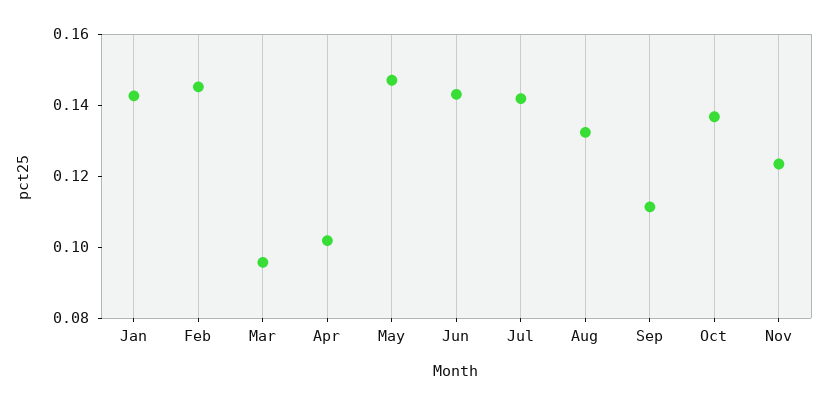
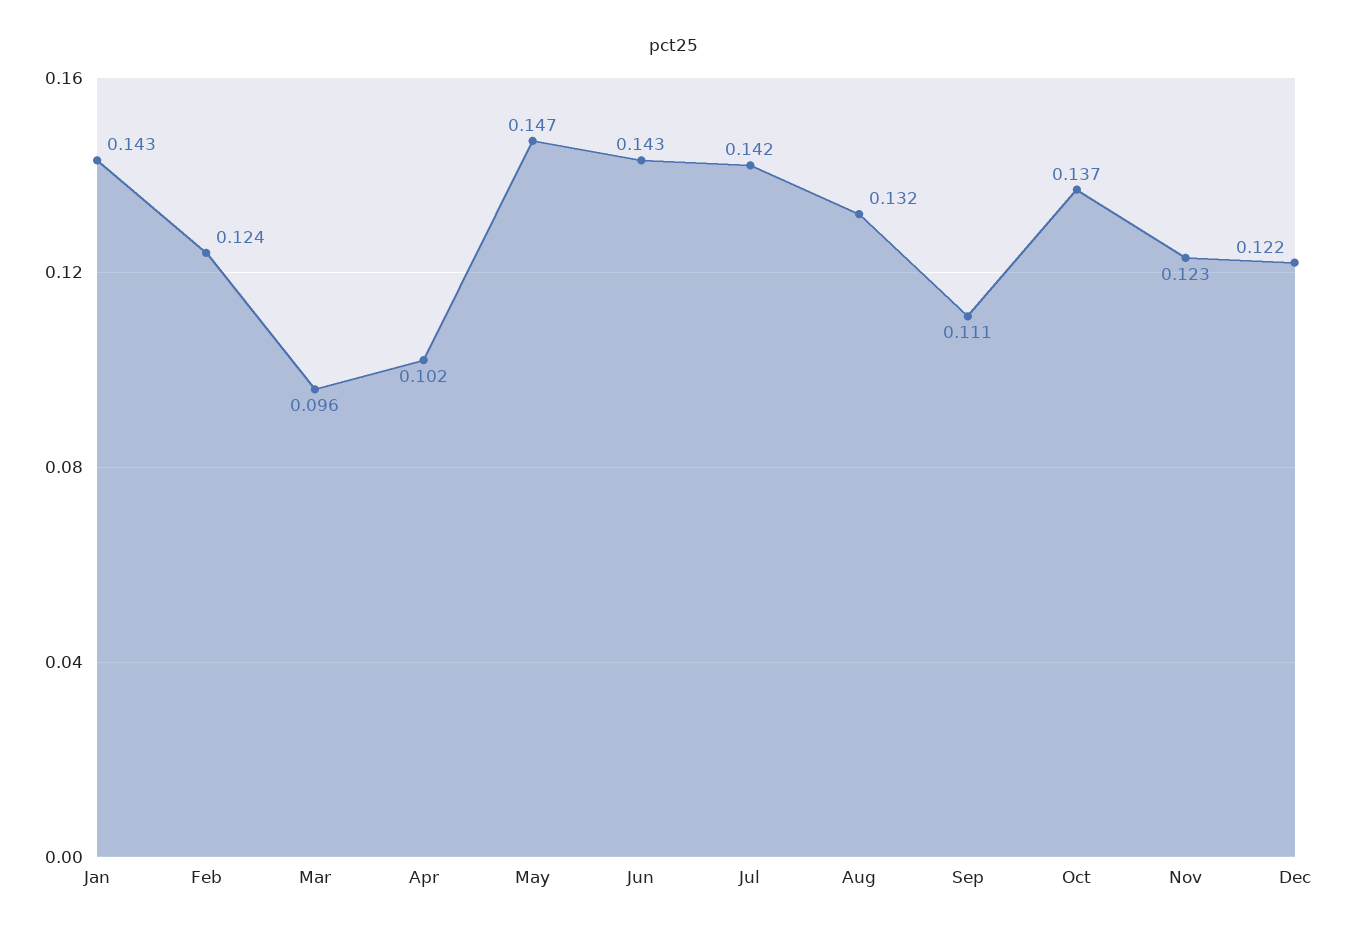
Feb: 0.145 -> 0.124
Dec: none -> 0.122

